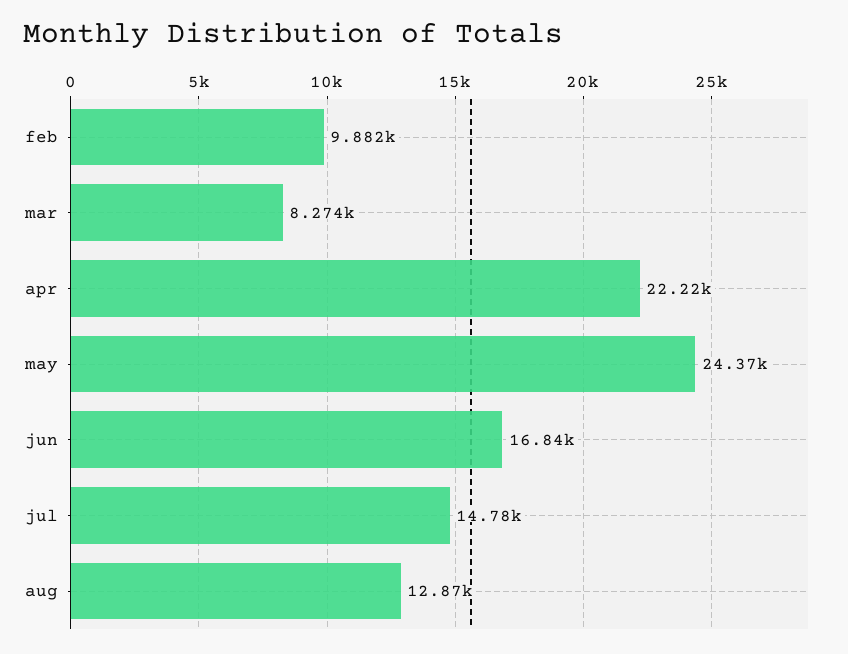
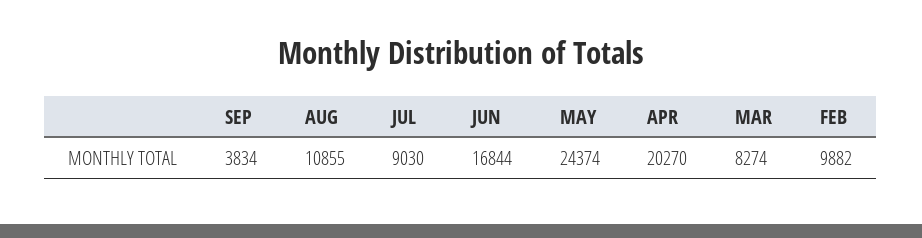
apr: 22220 -> 20270
jul: 14780 -> 9030
aug: 12870 -> 10855
SEP: none -> 3834

